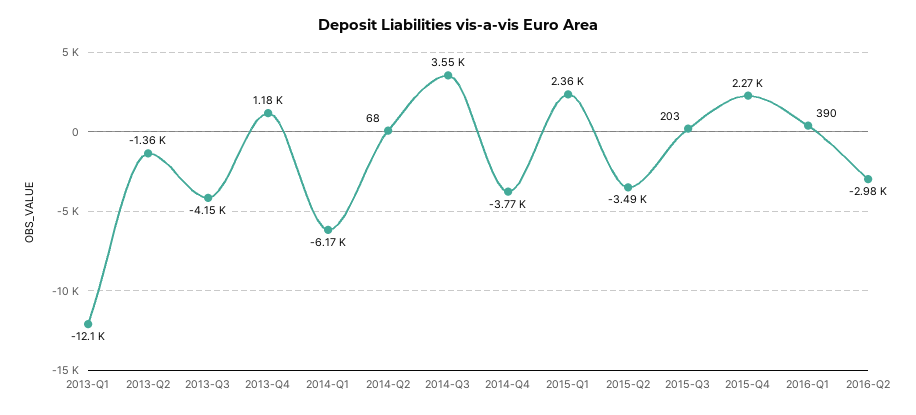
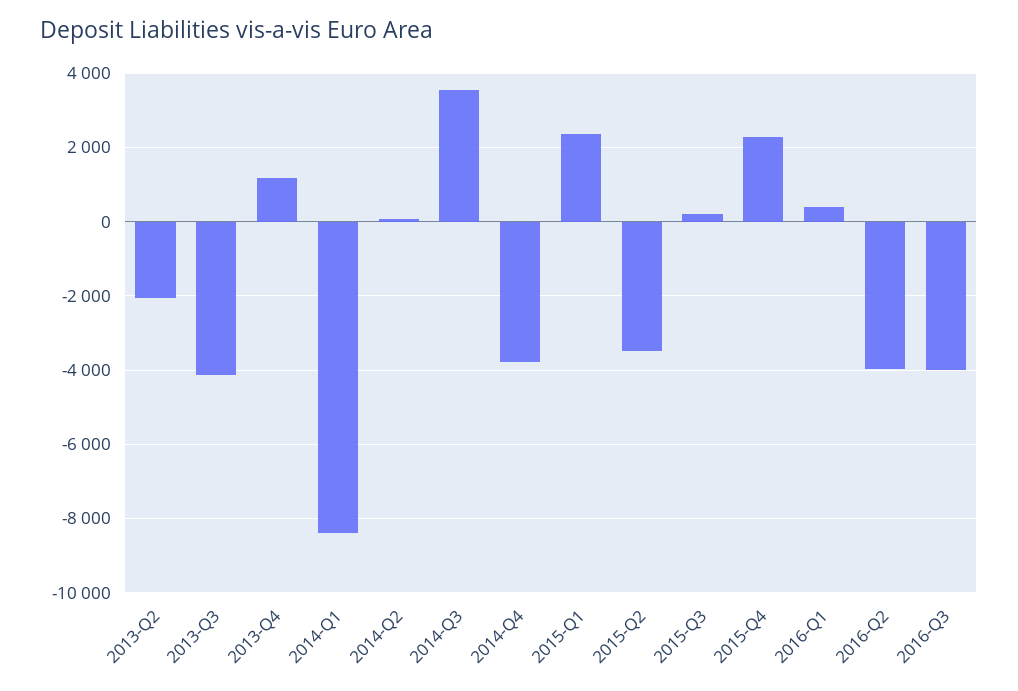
2013-Q1: -12100 -> none
2013-Q2: -1360 -> -2000
2014-Q1: -6170 -> -8400
2016-Q2: -2980 -> -4000
2016-Q3: none -> -4000

